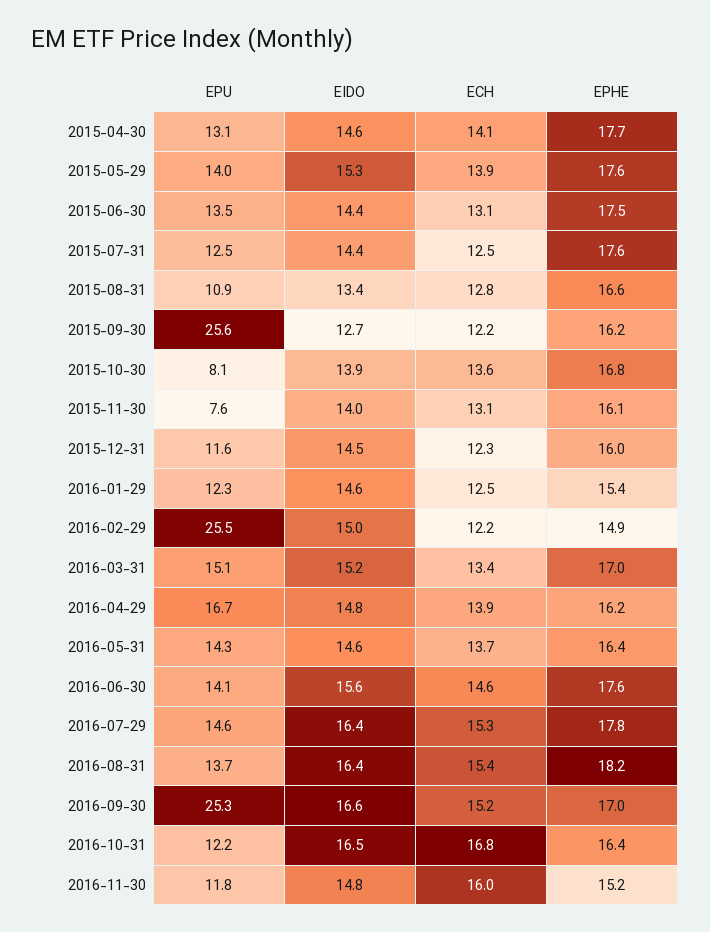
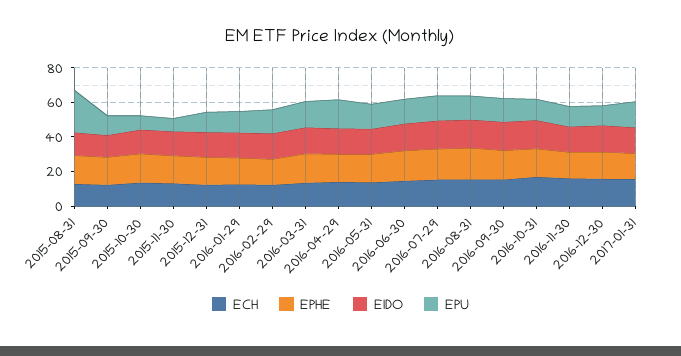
EPU, 2015-04-30: 13.1 -> none
EIDO, 2015-04-30: 14.6 -> none
ECH, 2015-04-30: 14.1 -> none
EPHE, 2015-04-30: 17.7 -> none
EPU, 2015-05-29: 14 -> none
EIDO, 2015-05-29: 15.3 -> none
ECH, 2015-05-29: 13.9 -> none
EPHE, 2015-05-29: 17.6 -> none
EPU, 2015-06-30: 13.5 -> none
EIDO, 2015-06-30: 14.4 -> none
ECH, 2015-06-30: 13.1 -> none
EPHE, 2015-06-30: 17.5 -> none
EPU, 2015-07-31: 12.5 -> none
EIDO, 2015-07-31: 14.4 -> none
ECH, 2015-07-31: 12.5 -> none
EPHE, 2015-07-31: 17.6 -> none
EPU, 2015-08-31: 10.9 -> 25
EPU, 2015-09-30: 25.6 -> 10
EPU, 2016-02-29: 25.5 -> 15
EPU, 2016-09-30: 25.3 -> 15
ECH, 2016-12-30: none -> 15
EPHE, 2016-12-30: none -> 15
EIDO, 2016-12-30: none -> 15
EPU, 2016-12-30: none -> 10
ECH, 2017-01-31: none -> 15
EPHE, 2017-01-31: none -> 15
EIDO, 2017-01-31: none -> 15
EPU, 2017-01-31: none -> 15

